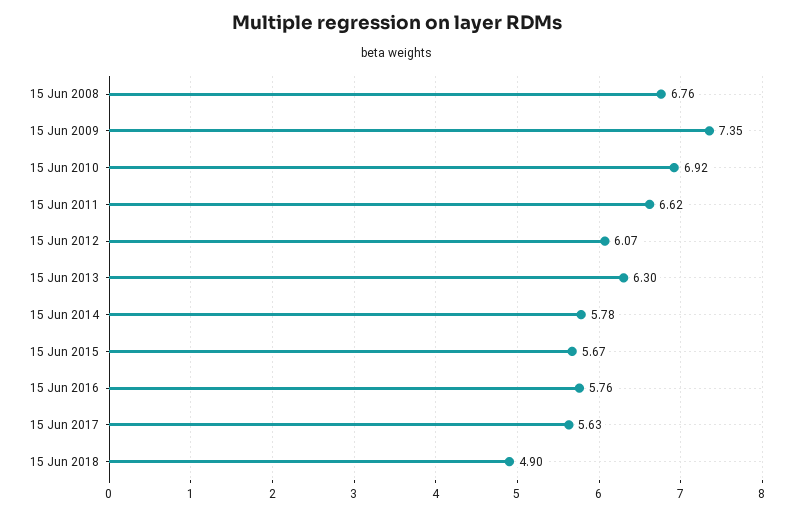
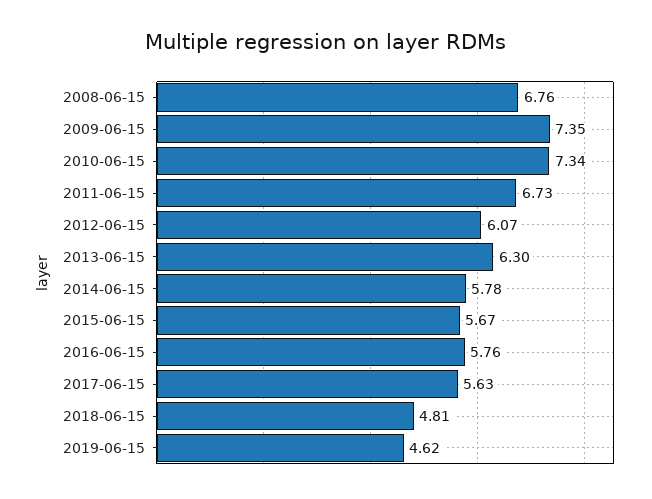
15 Jun 2010: 6.92 -> 7.34
15 Jun 2011: 6.62 -> 6.73
15 Jun 2018: 4.9 -> 4.81
2019-06-15: none -> 4.62

